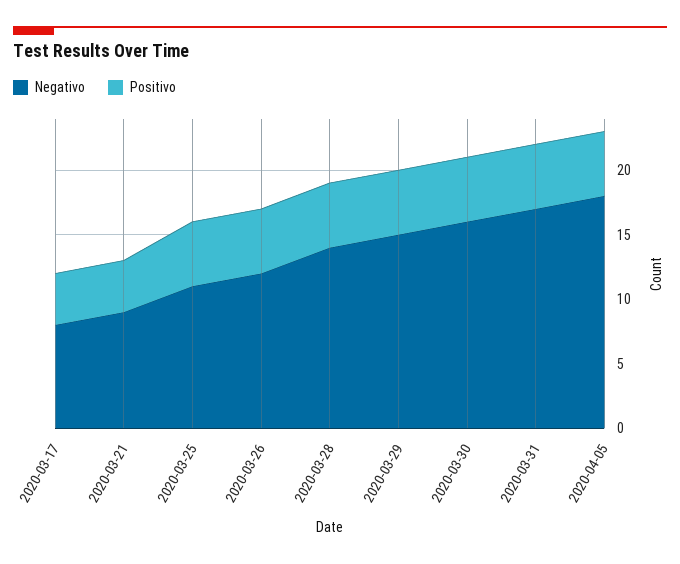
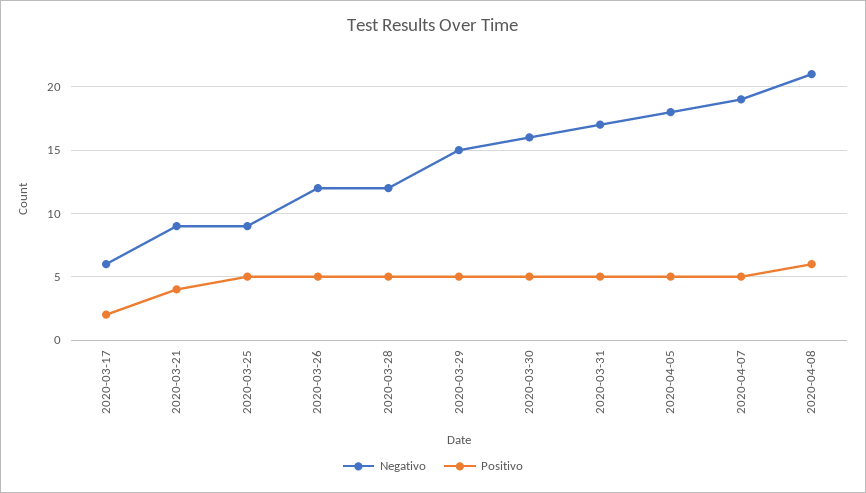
Negativo, 2020-03-17: 8 -> 6
Positivo, 2020-03-17: 4 -> 2
Negativo, 2020-03-25: 11 -> 9
Negativo, 2020-03-28: 14 -> 12
Negativo, 2020-04-07: none -> 19
Positivo, 2020-04-07: none -> 5
Negativo, 2020-04-08: none -> 21
Positivo, 2020-04-08: none -> 6

